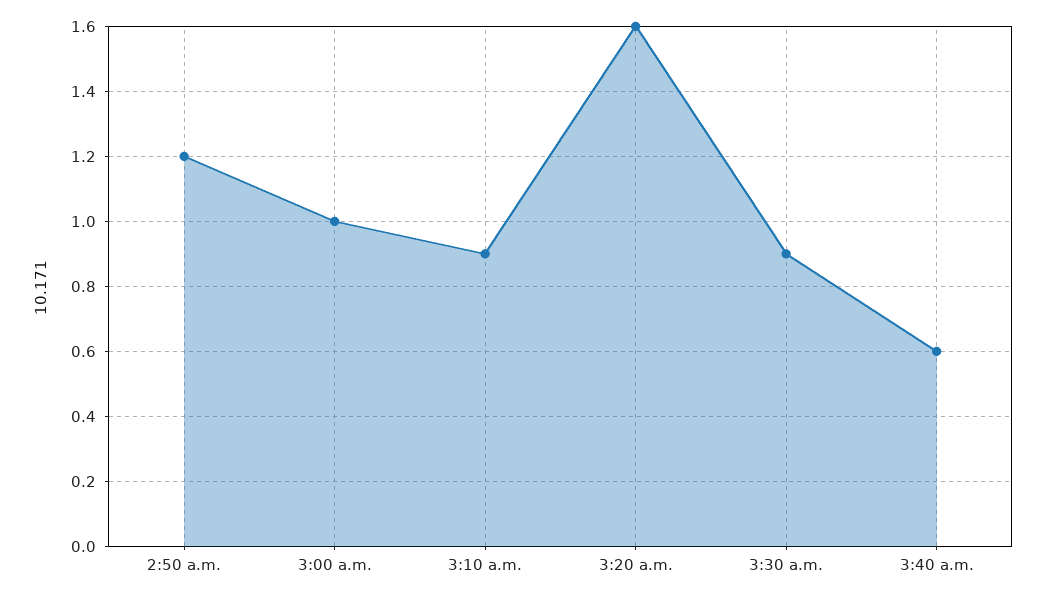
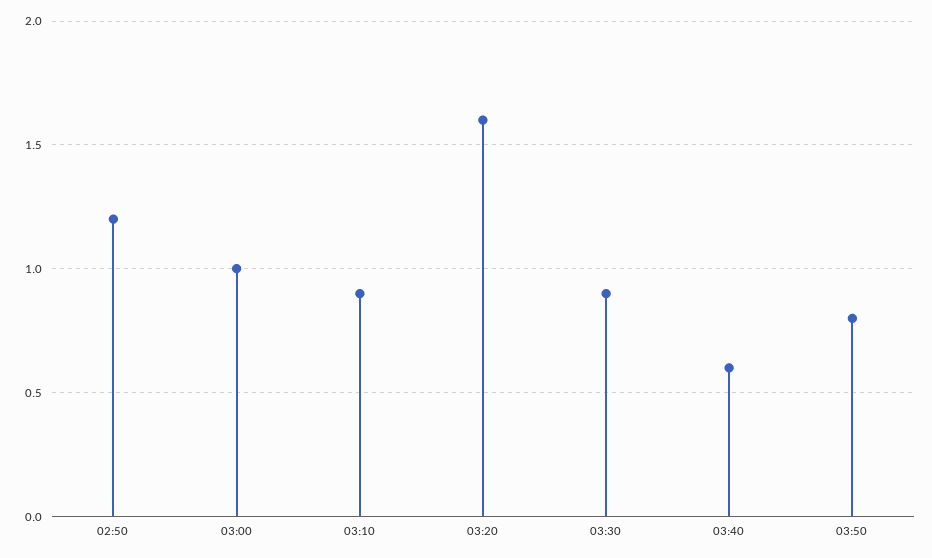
03:50: none -> 0.8

